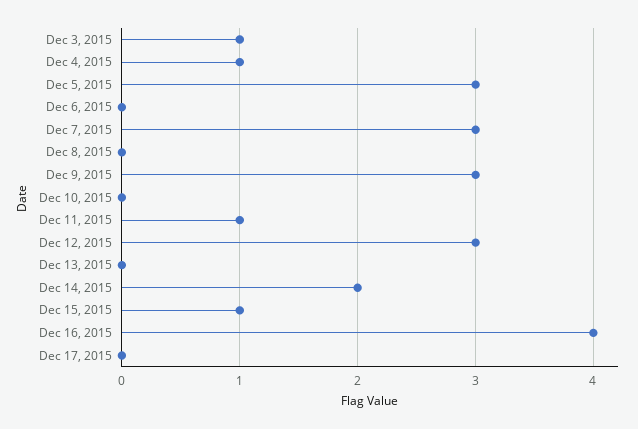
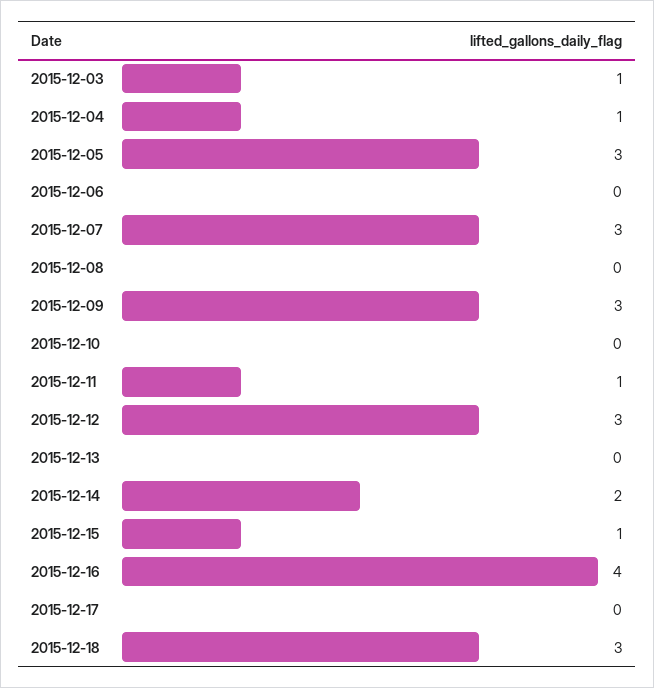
2015-12-18: none -> 3

